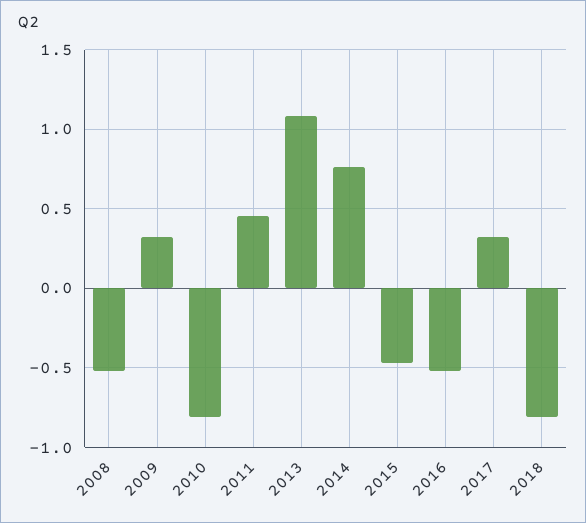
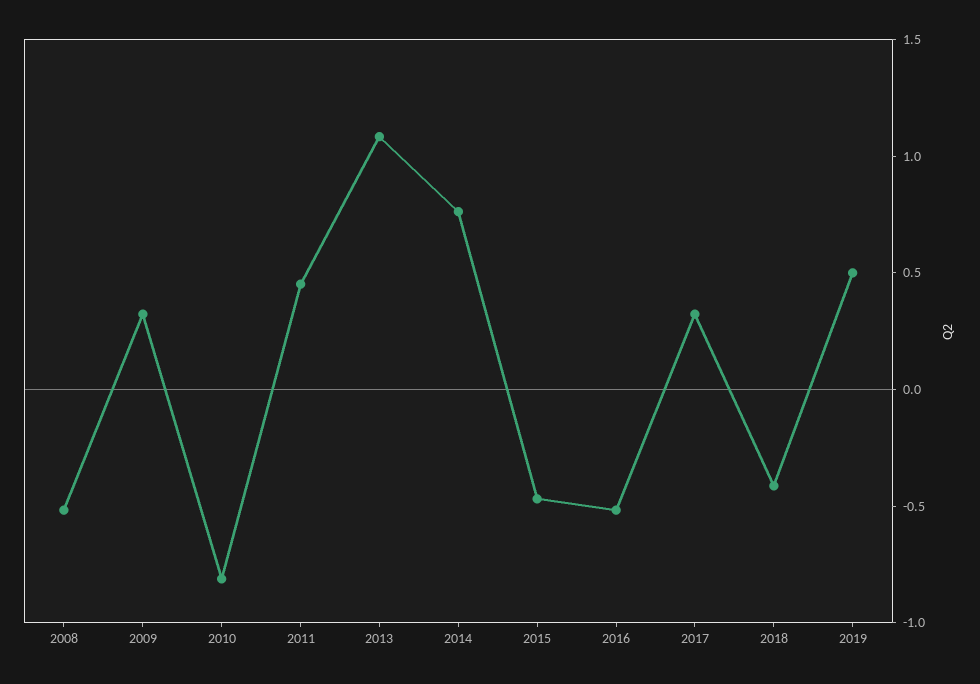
2018: -0.8 -> -0.4
2019: none -> 0.5

